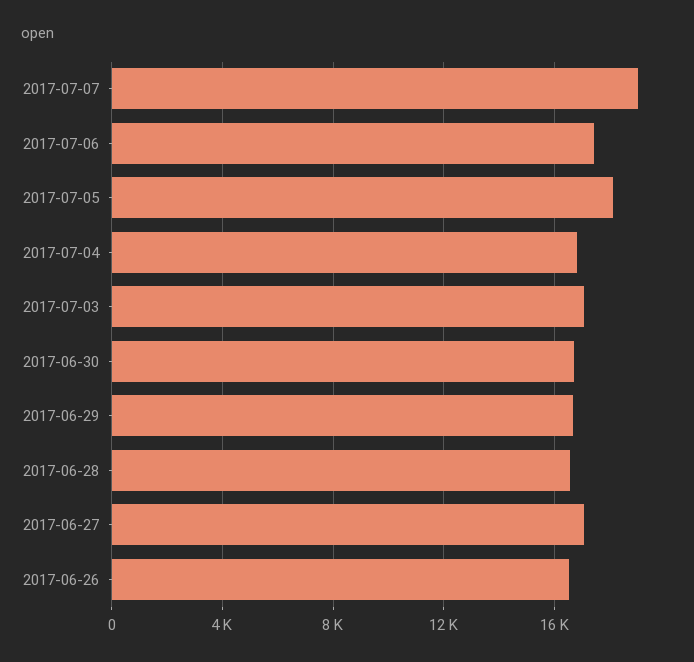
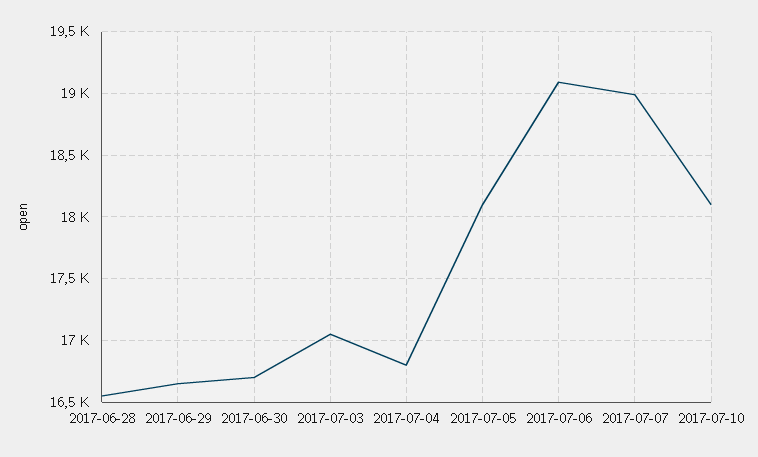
2017-07-06: 17500 -> 19100
2017-06-27: 17000 -> none
2017-06-26: 16500 -> none
2017-07-10: none -> 18100

